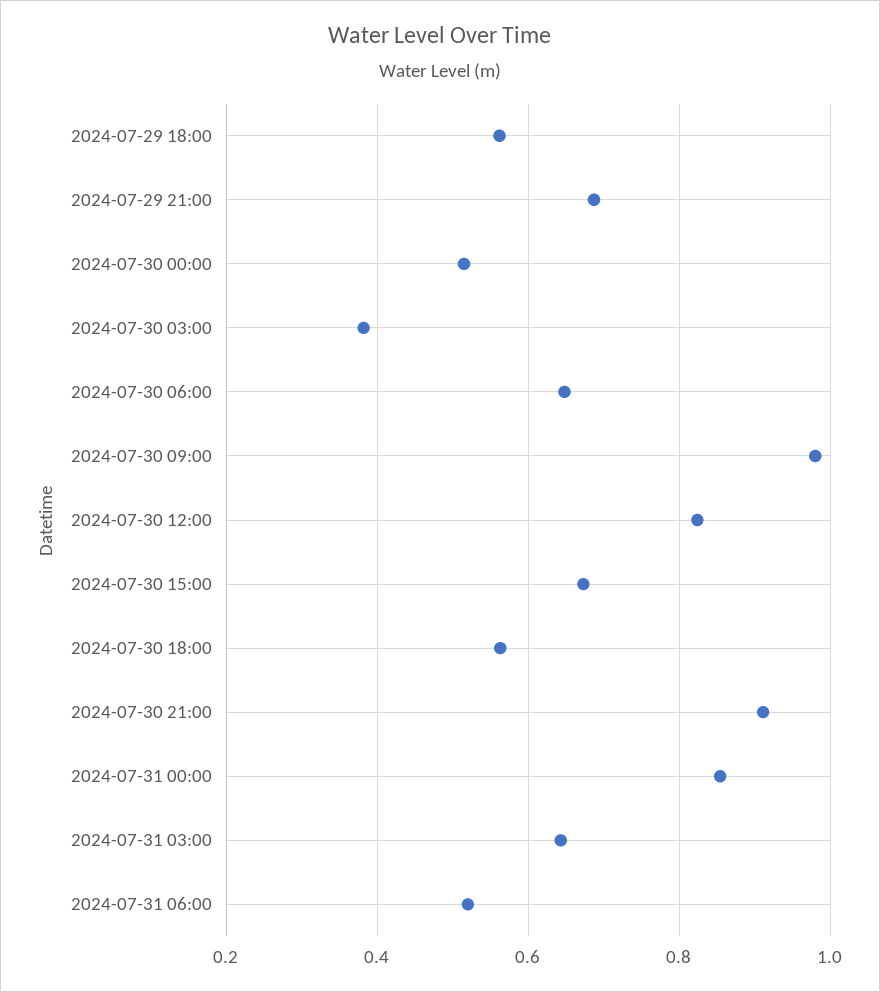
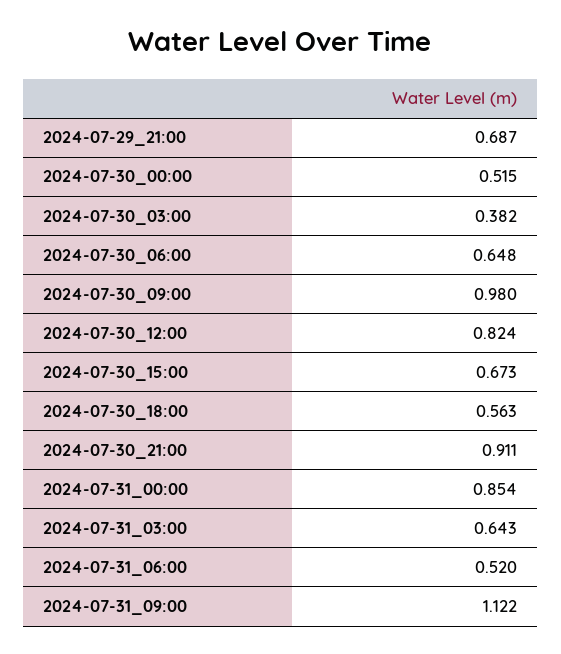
2024-07-29 18:00: 0.56 -> none
2024-07-31_09:00: none -> 1.122

